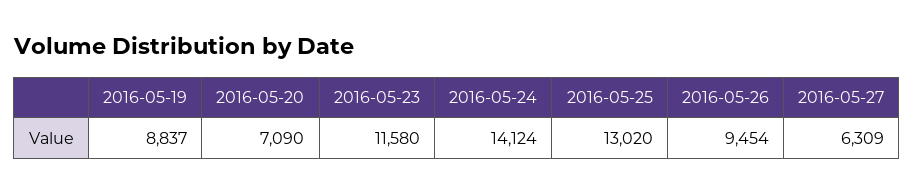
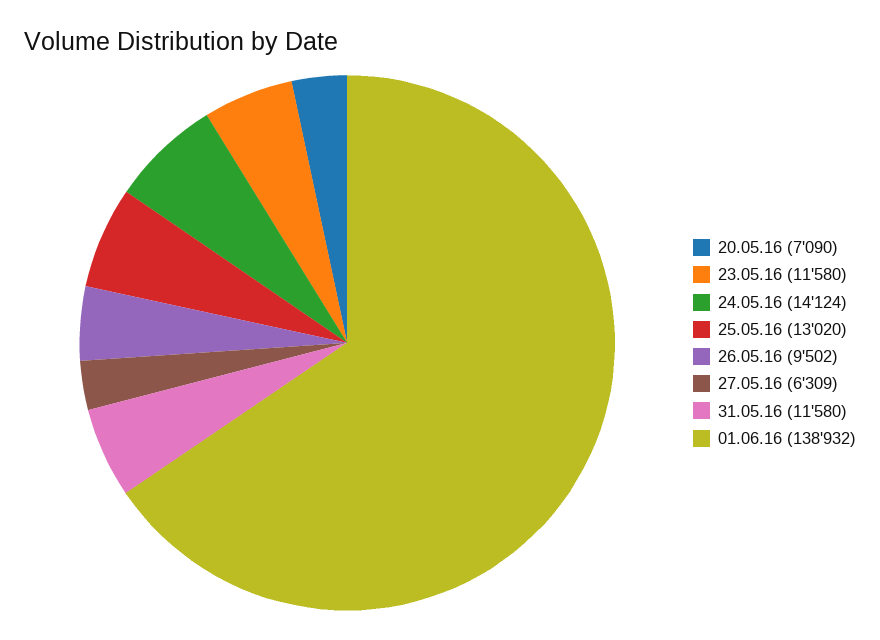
2016-05-19: 8837 -> none
2016-05-26: 9454 -> 9502
31.05.16: none -> 11580
01.06.16: none -> 138932

